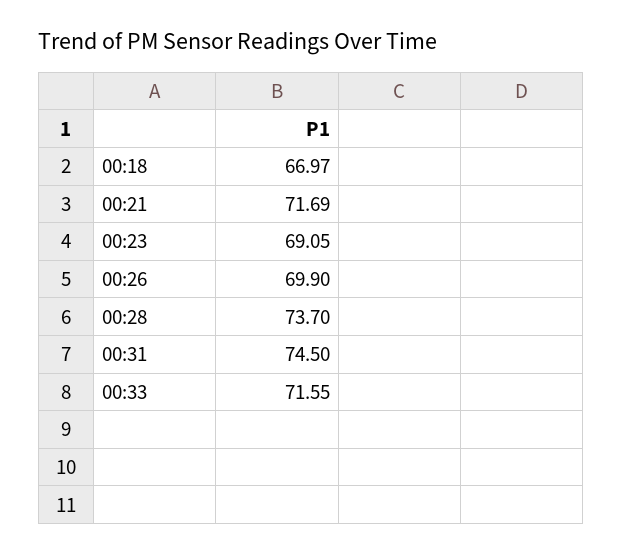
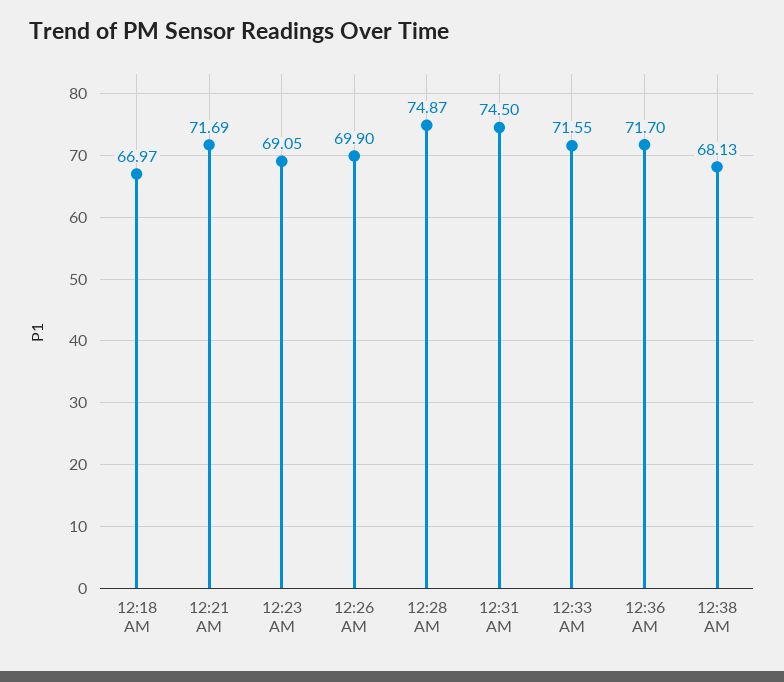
00:28: 73.7 -> 74.87
12:36 AM: none -> 71.7
12:38 AM: none -> 68.13

